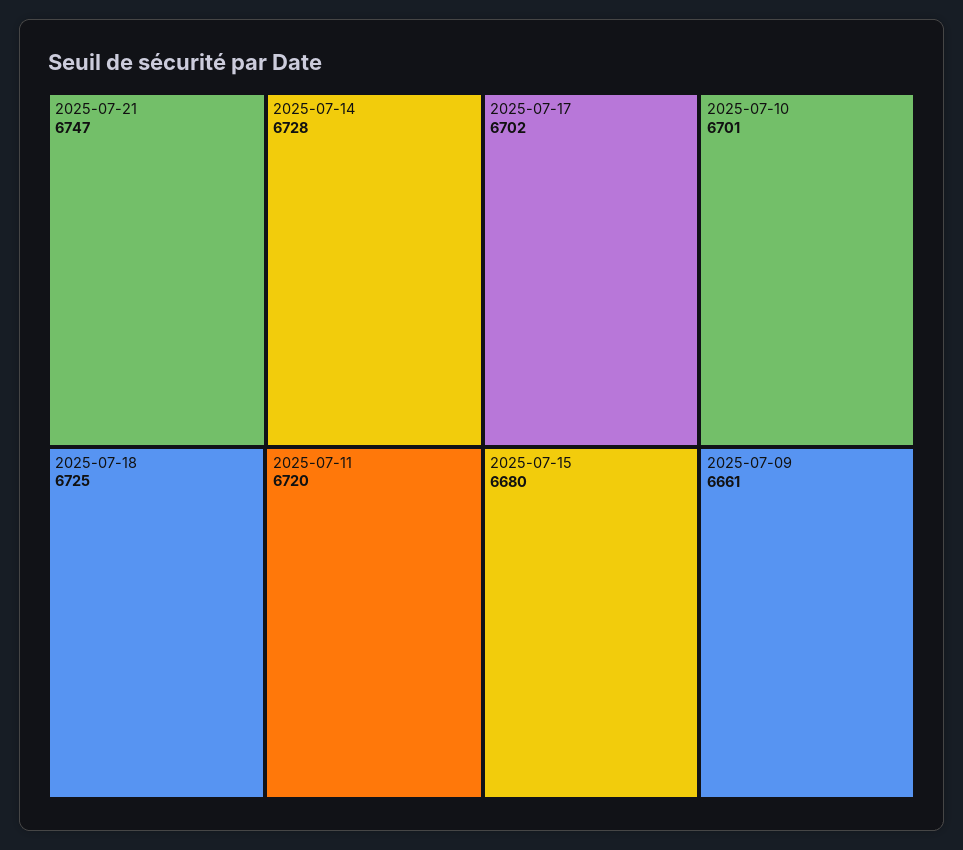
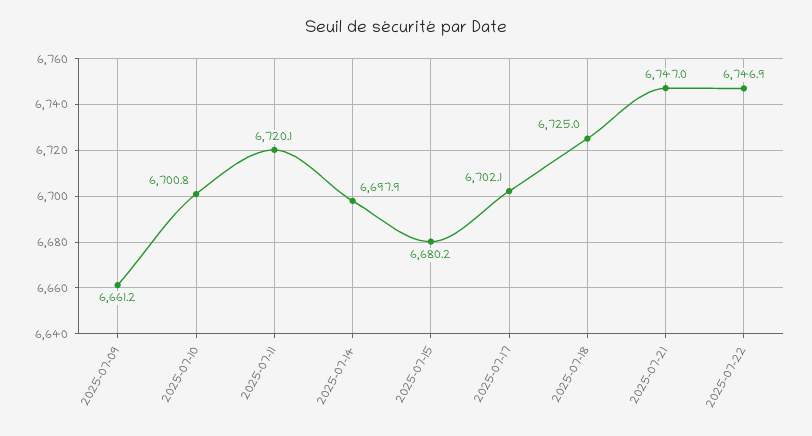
2025-07-14: 6728 -> 6697.9
2025-07-22: none -> 6746.9

